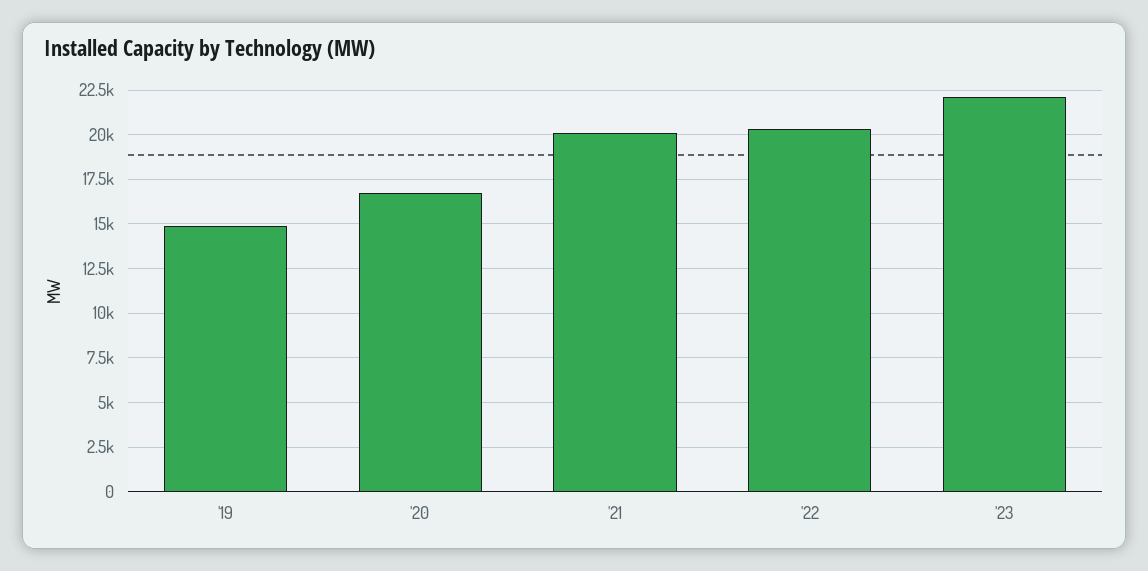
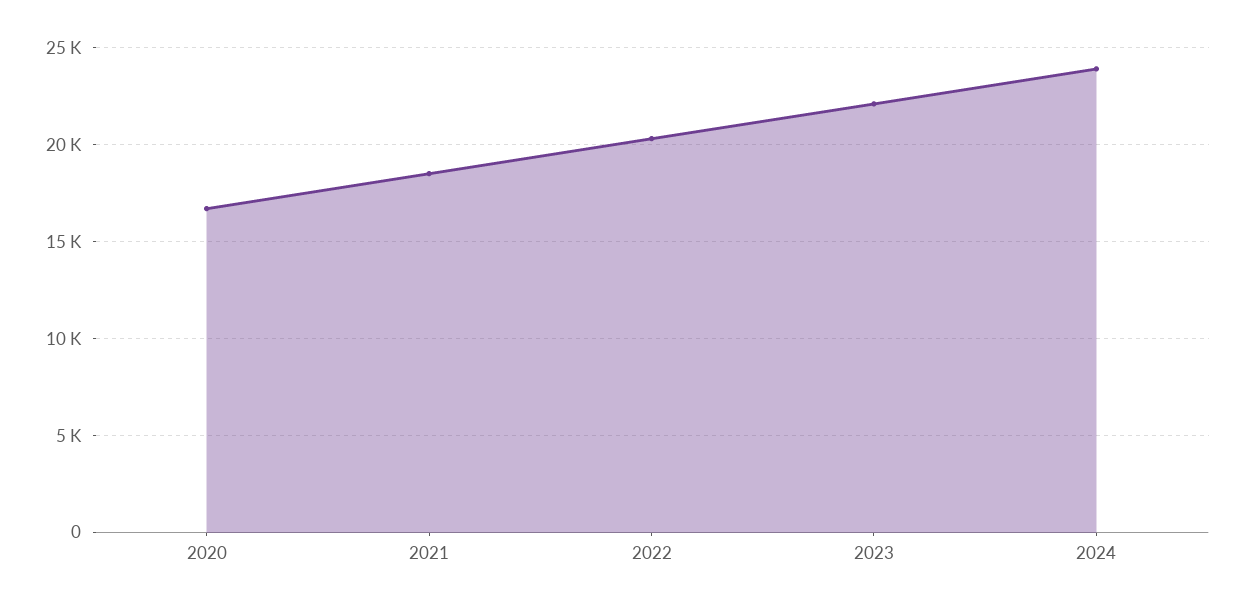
'19: 15000 -> none
'21: 20000 -> 18500
2024: none -> 24000

